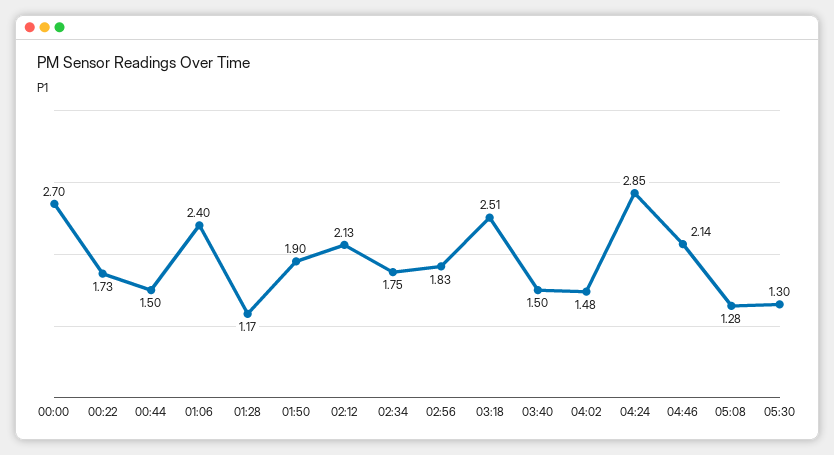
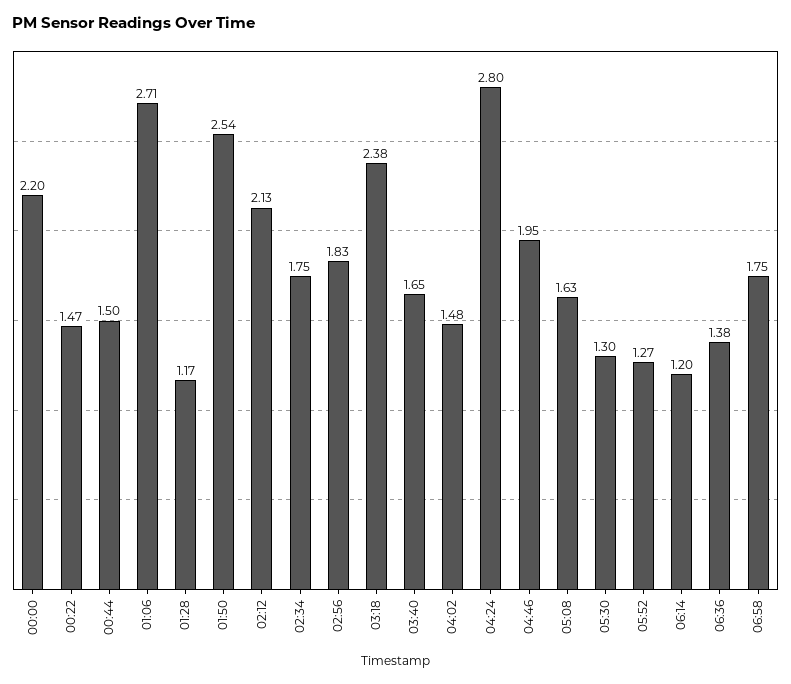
00:00: 2.7 -> 2.2
00:22: 1.73 -> 1.47
01:06: 2.4 -> 2.71
01:50: 1.9 -> 2.54
03:18: 2.51 -> 2.38
03:40: 1.5 -> 1.65
04:24: 2.85 -> 2.8
04:46: 2.14 -> 1.95
05:08: 1.28 -> 1.63
05:52: none -> 1.27
06:14: none -> 1.2
06:36: none -> 1.38
06:58: none -> 1.75

